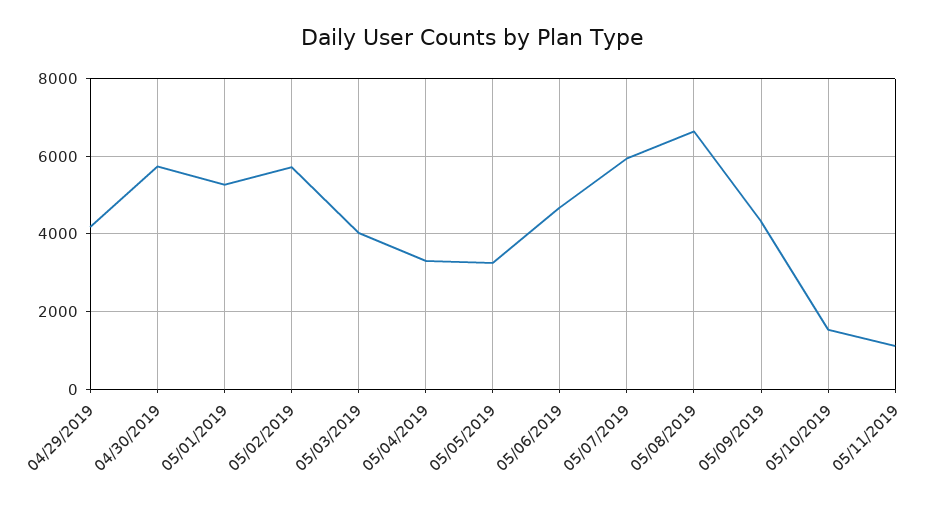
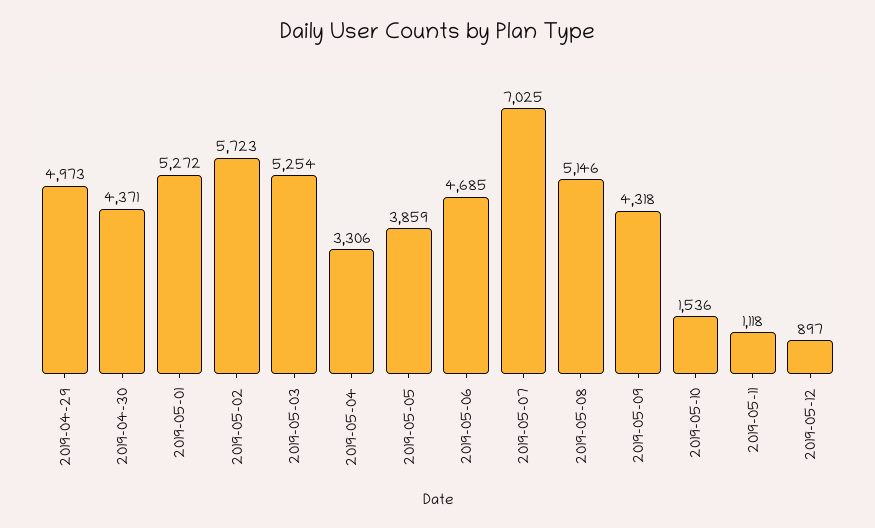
04/29/2019: 4200 -> 4973
04/30/2019: 5800 -> 4371
05/03/2019: 4000 -> 5254
05/05/2019: 3200 -> 3859
05/07/2019: 6000 -> 7025
05/08/2019: 6600 -> 5146
2019-05-12: none -> 897

